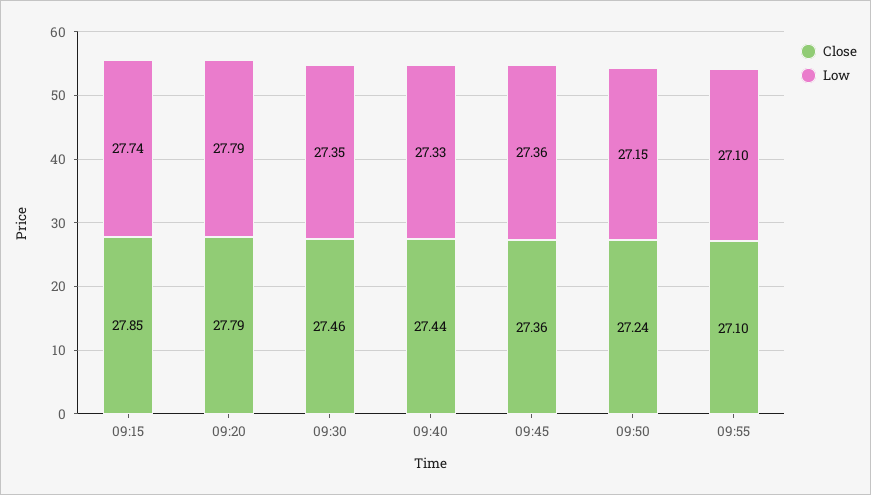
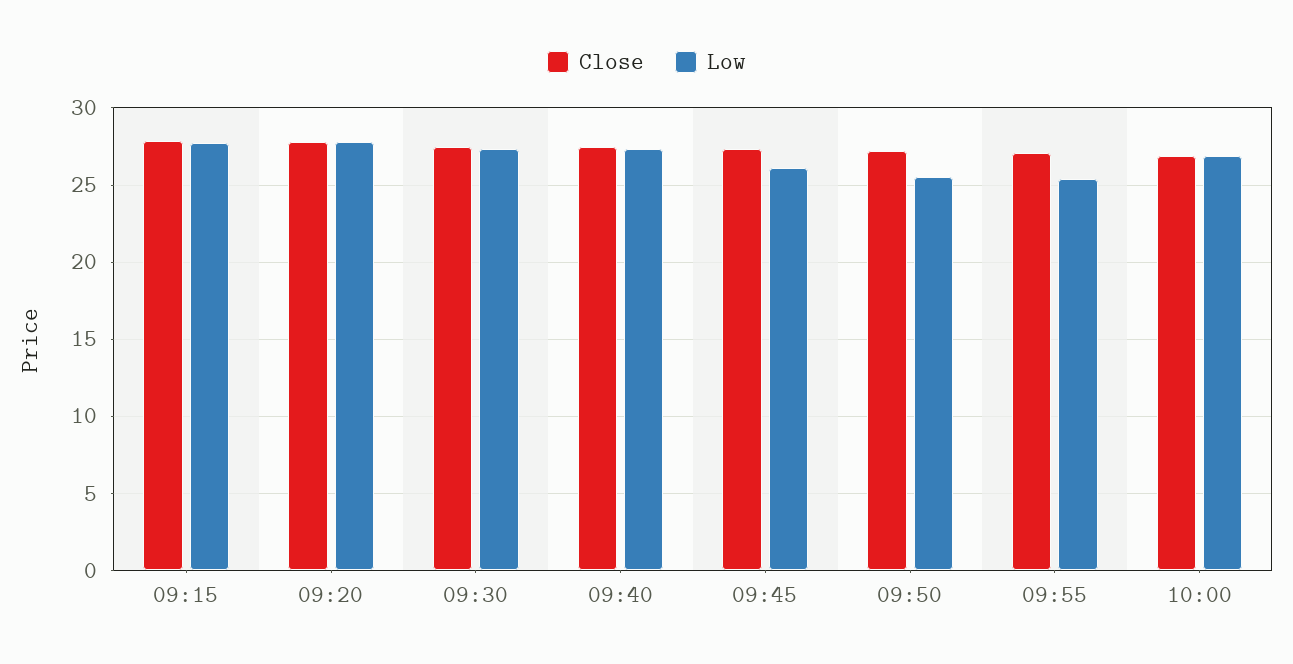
Low, 09:45: 27.36 -> 26
Low, 09:50: 27.15 -> 25.5
Low, 09:55: 27.1 -> 25.5
Close, 10:00: none -> 27
Low, 10:00: none -> 27

